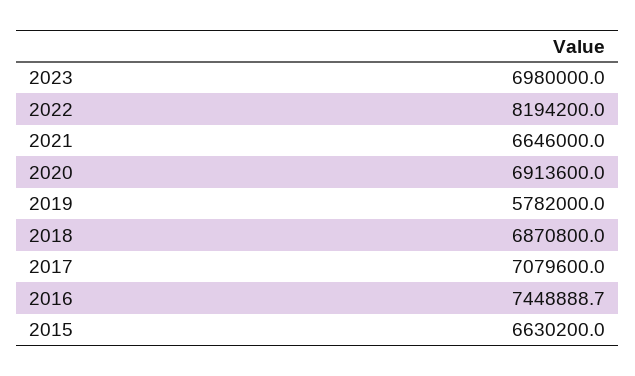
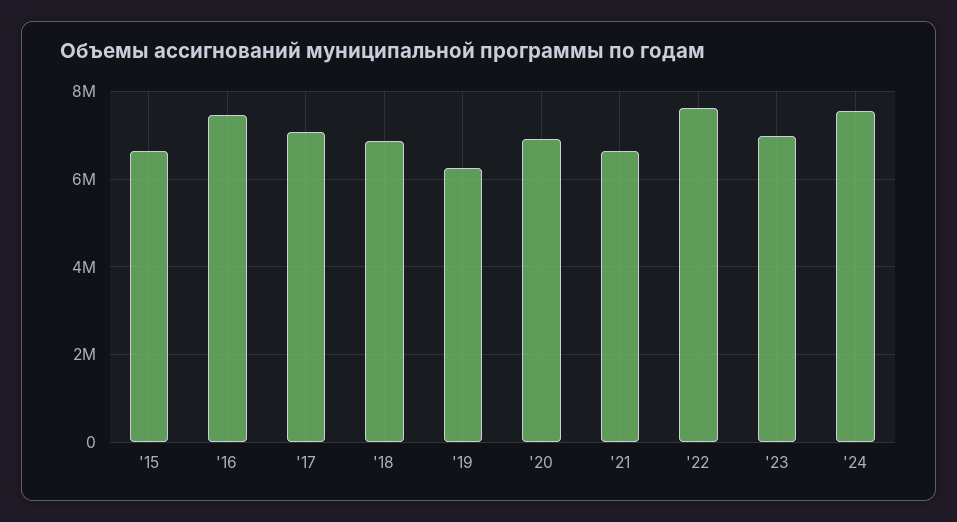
2022: 8194200 -> 7600000
2019: 5782000 -> 6200000
'24: none -> 7600000

